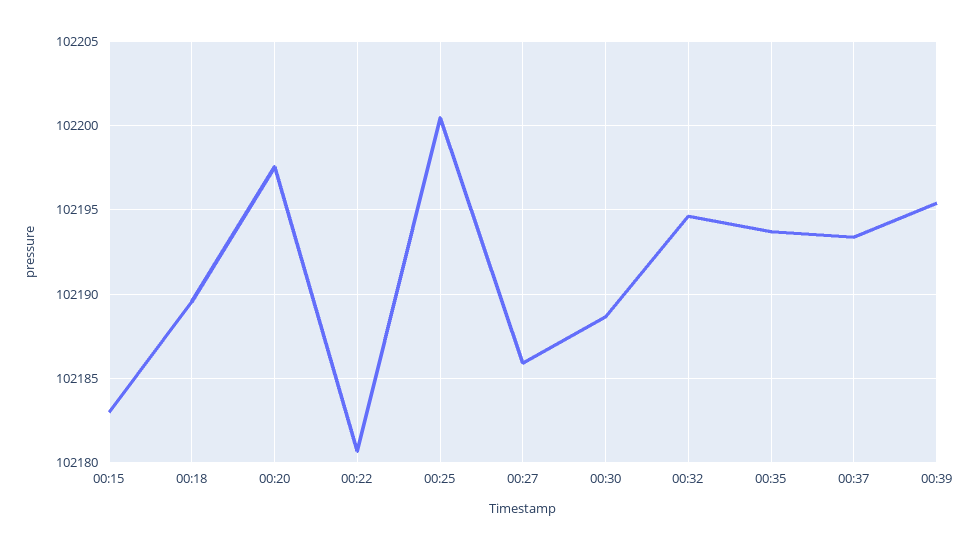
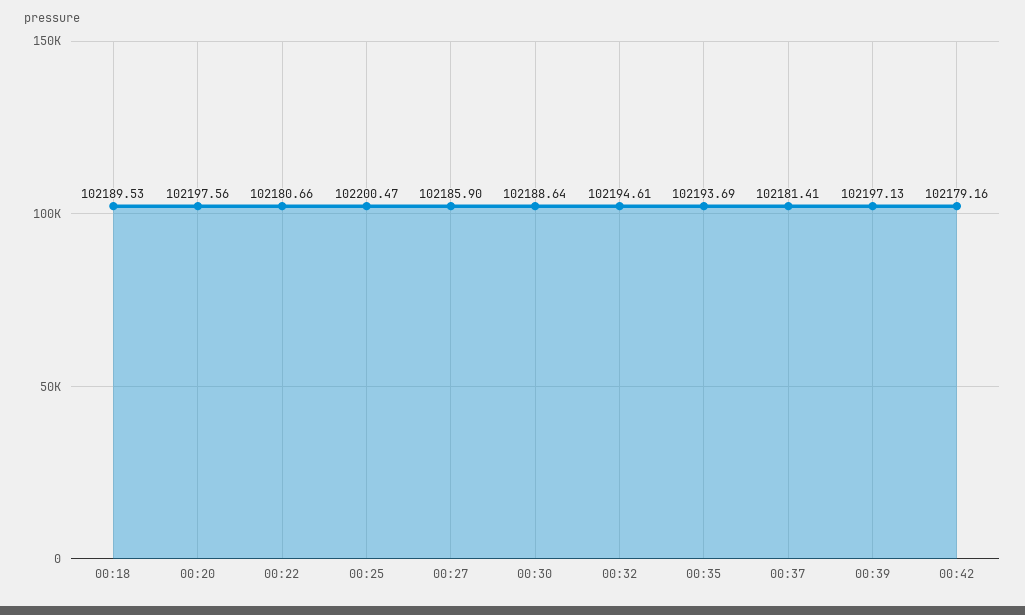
00:15: 102183 -> none
00:37: 102193.5 -> 102181.41
00:39: 102195.5 -> 102197.13
00:42: none -> 102179.16

